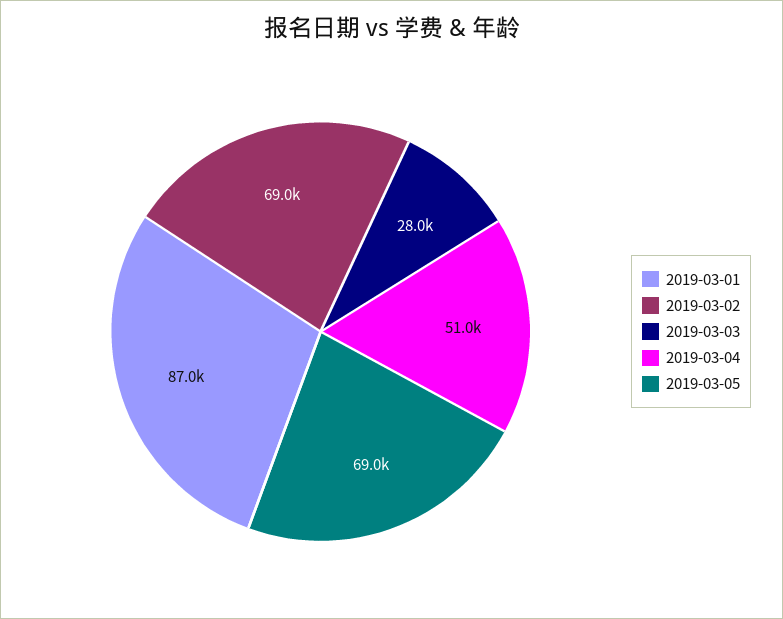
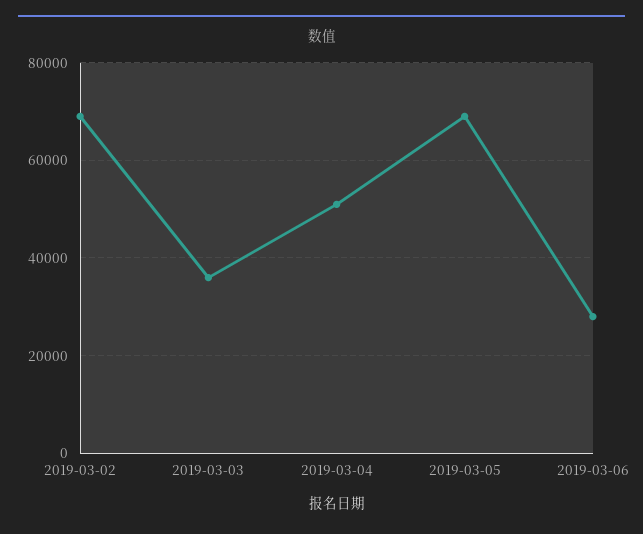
2019-03-01: 87000 -> none
2019-03-03: 28000 -> 36000
2019-03-06: none -> 28000

